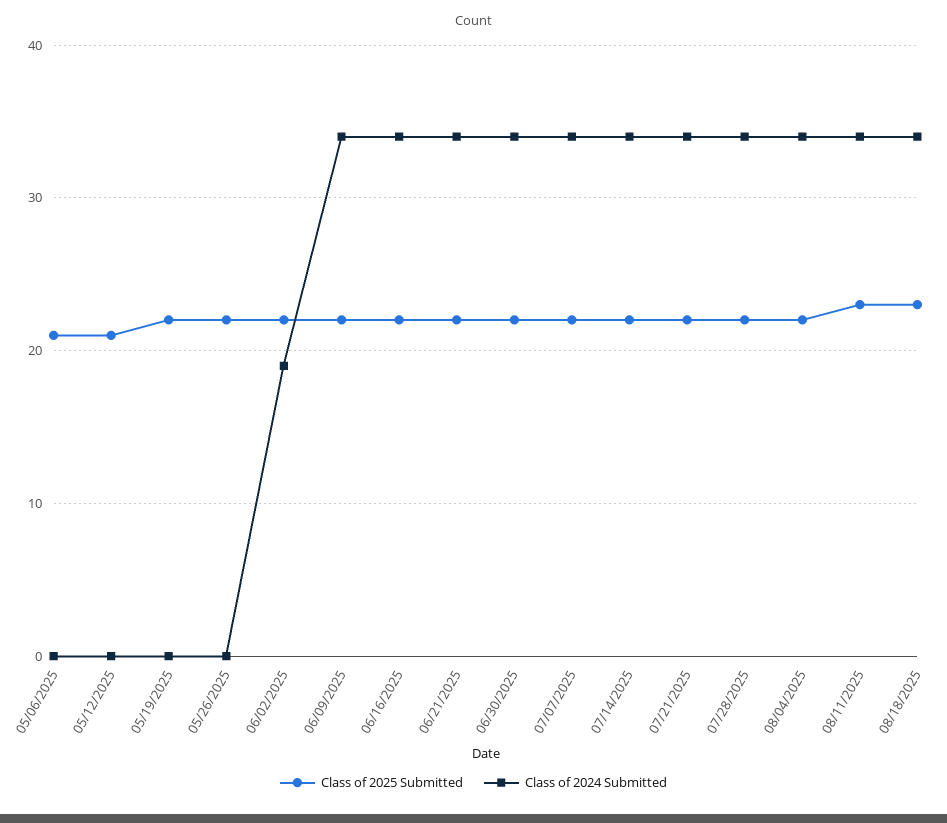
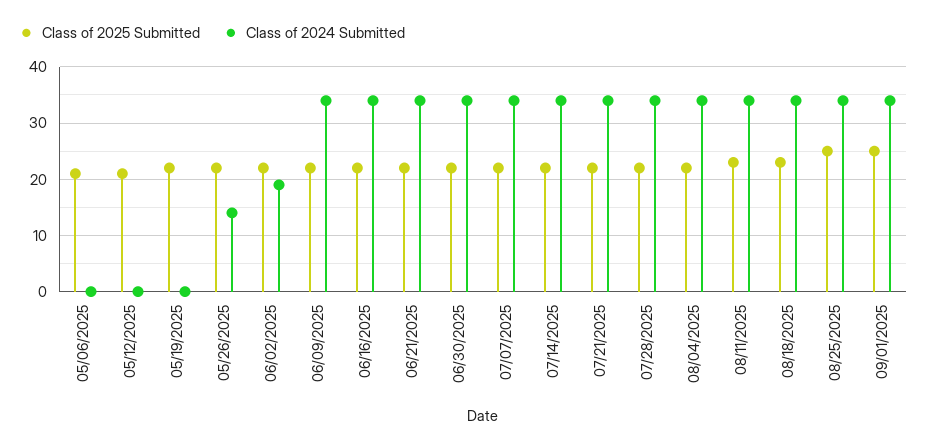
Class of 2024 Submitted, 05/26/2025: 0 -> 15
Class of 2025 Submitted, 08/25/2025: none -> 25
Class of 2024 Submitted, 08/25/2025: none -> 35
Class of 2025 Submitted, 09/01/2025: none -> 25
Class of 2024 Submitted, 09/01/2025: none -> 35

